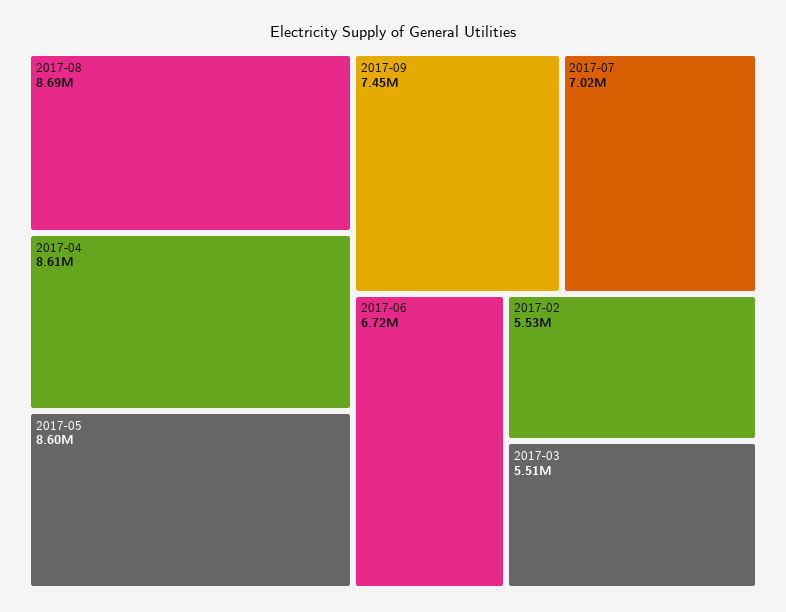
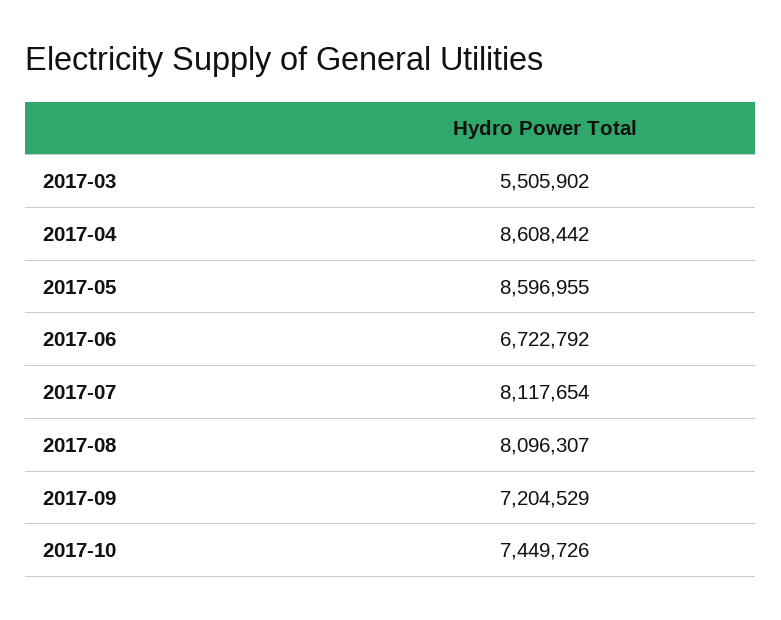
2017-08: 8690000 -> 8096307
2017-09: 7450000 -> 7204529
2017-07: 7020000 -> 8117654
2017-02: 5530000 -> none
2017-10: none -> 7449726

